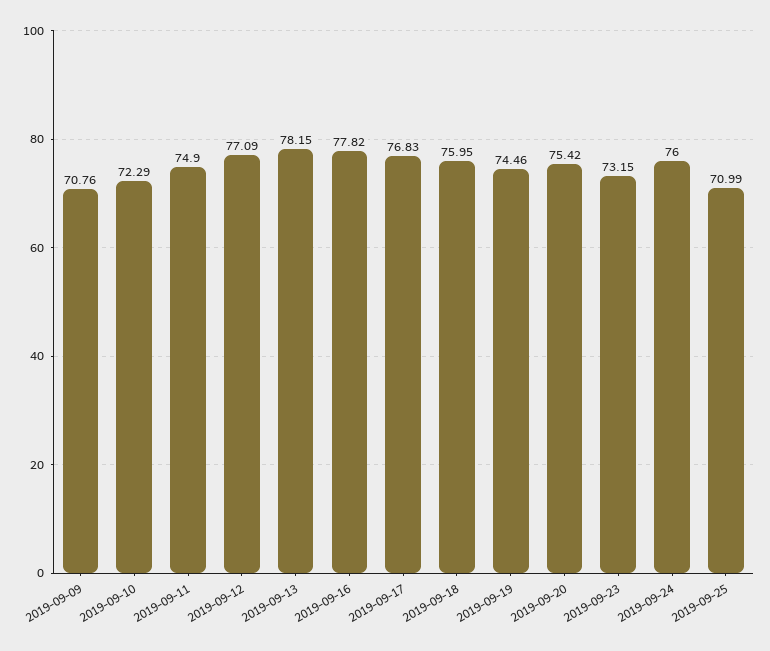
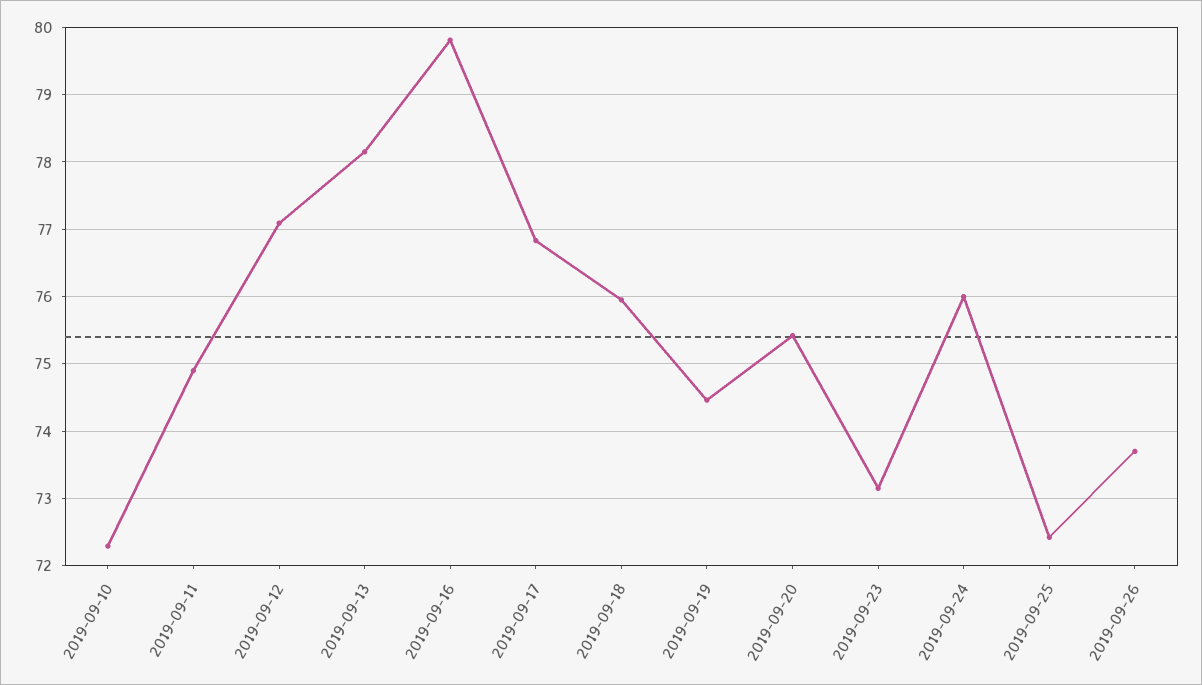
2019-09-09: 70.76 -> none
2019-09-16: 77.82 -> 79.8
2019-09-25: 70.99 -> 72.4
2019-09-26: none -> 73.7

